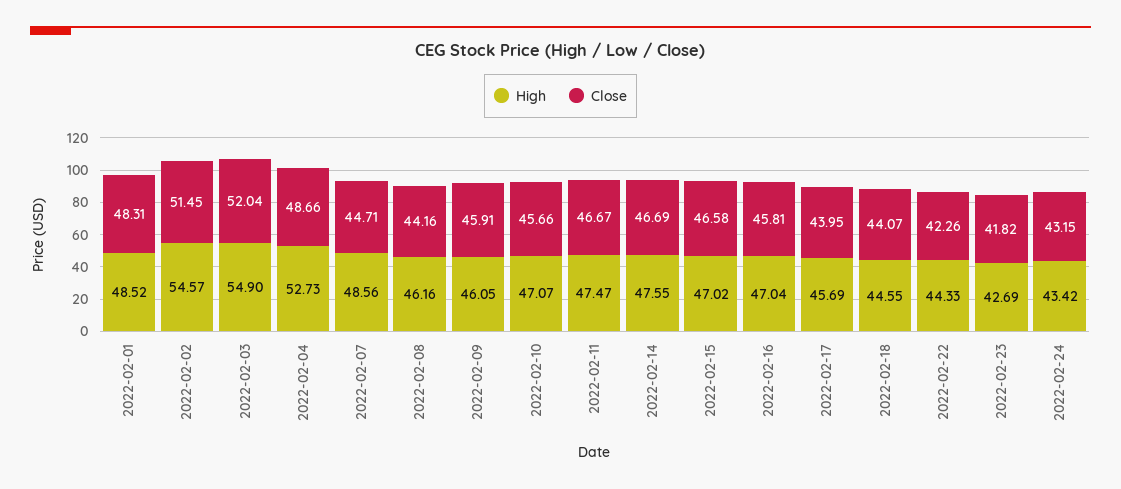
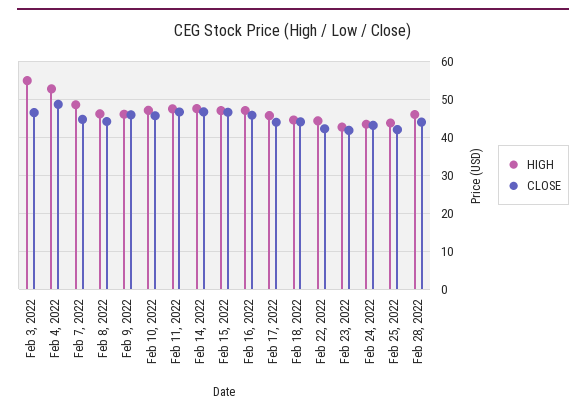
High, 2022-02-01: 48.52 -> none
Close, 2022-02-01: 48.31 -> none
High, 2022-02-02: 54.57 -> none
Close, 2022-02-02: 51.45 -> none
Close, 2022-02-03: 52.04 -> 46
High, Feb 25, 2022: none -> 44
Close, Feb 25, 2022: none -> 42
High, Feb 28, 2022: none -> 46
Close, Feb 28, 2022: none -> 44

